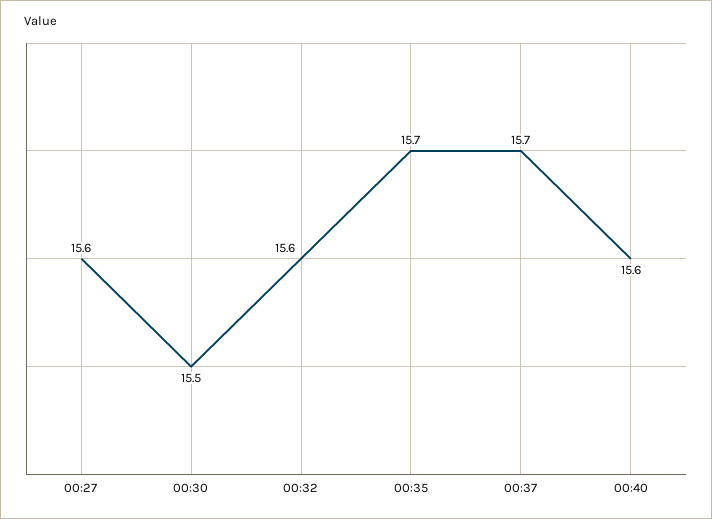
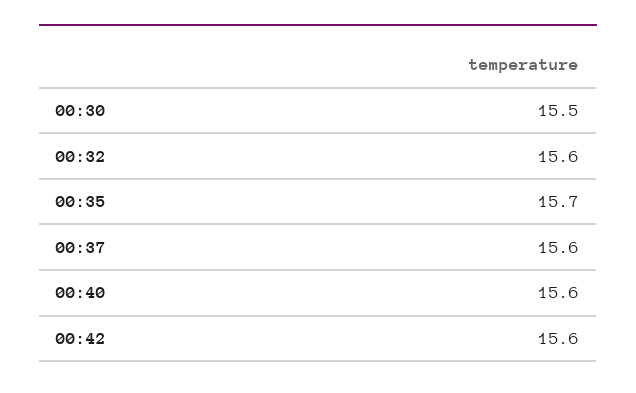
00:27: 15.6 -> none
00:37: 15.7 -> 15.6
00:42: none -> 15.6

